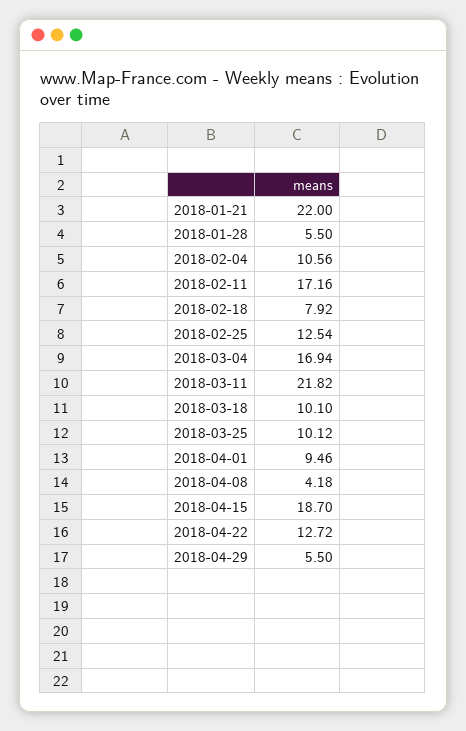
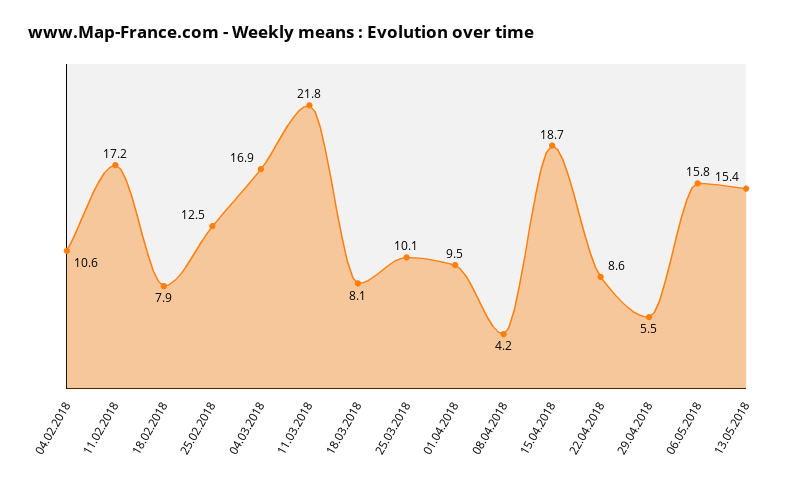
2018-01-21: 22 -> none
2018-01-28: 5.5 -> none
2018-03-18: 10.1 -> 8.1
2018-04-22: 12.72 -> 8.6
06.05.2018: none -> 15.8
13.05.2018: none -> 15.4

